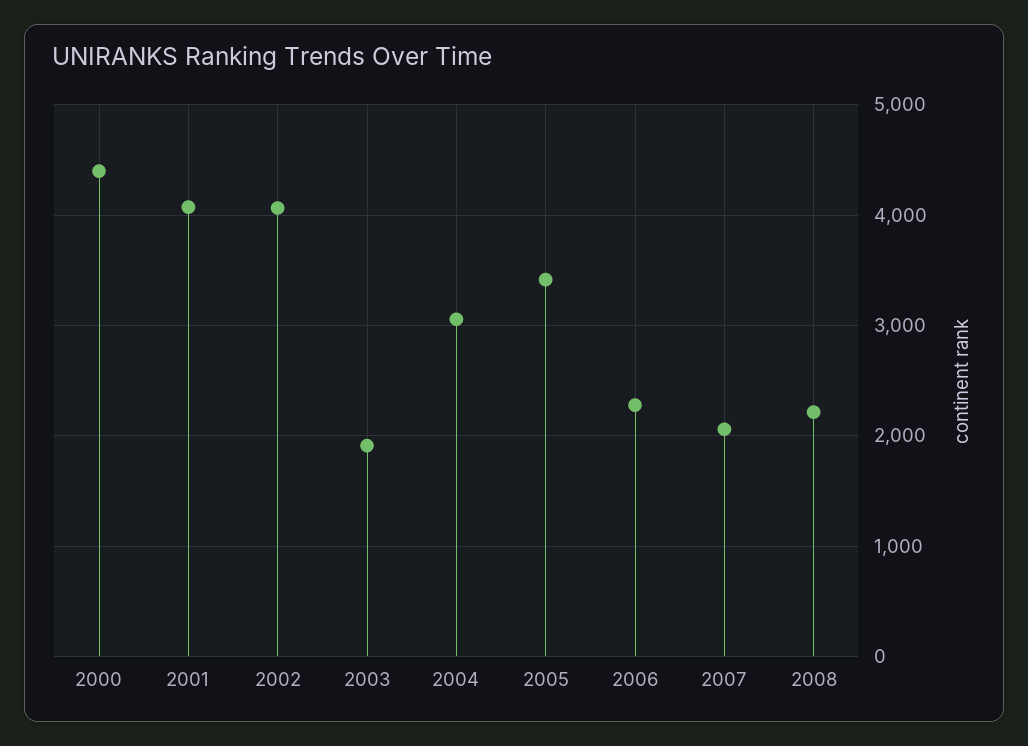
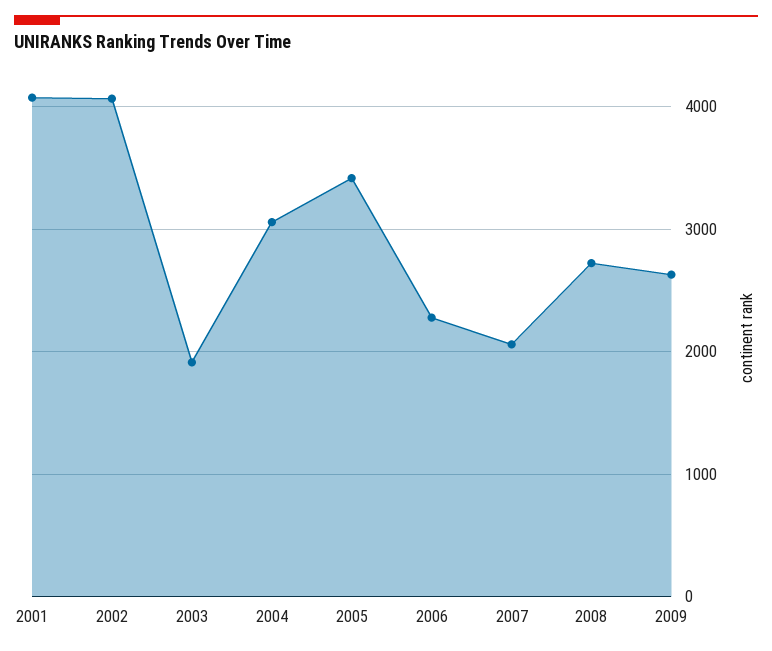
2000: 4400 -> none
2008: 2200 -> 2700
2009: none -> 2600

